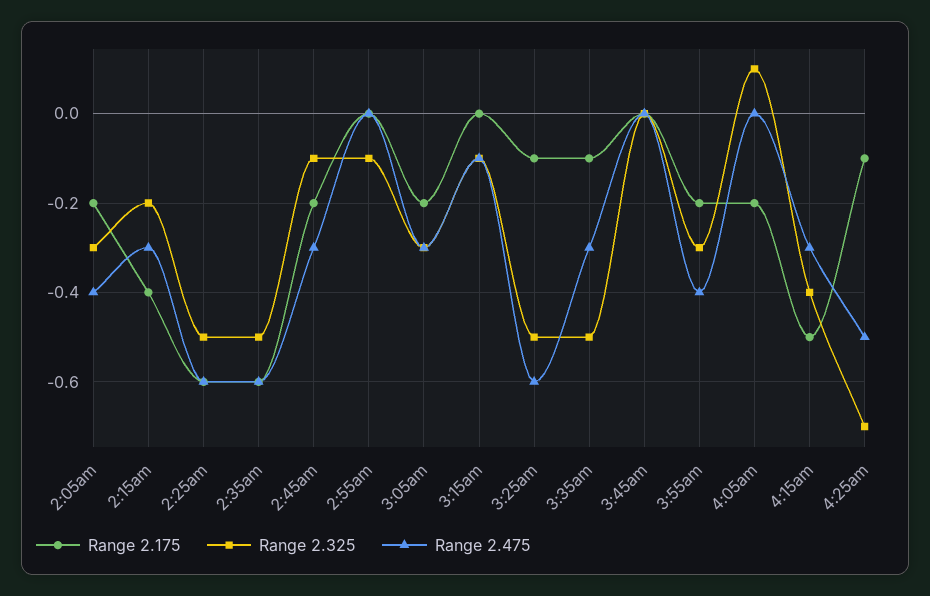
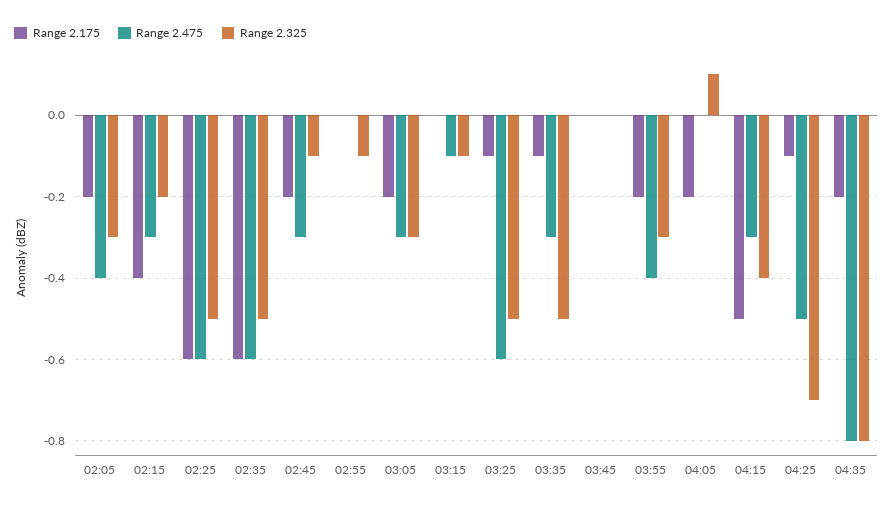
Range 2.175, 04:35: none -> -0.2
Range 2.475, 04:35: none -> -0.8
Range 2.325, 04:35: none -> -0.8

